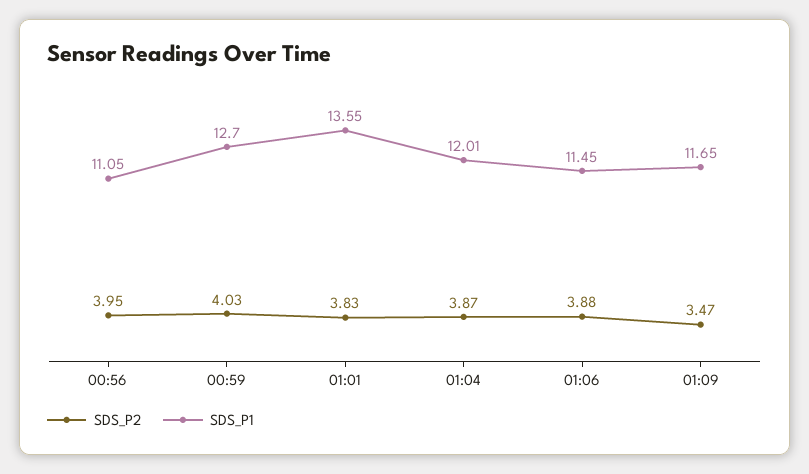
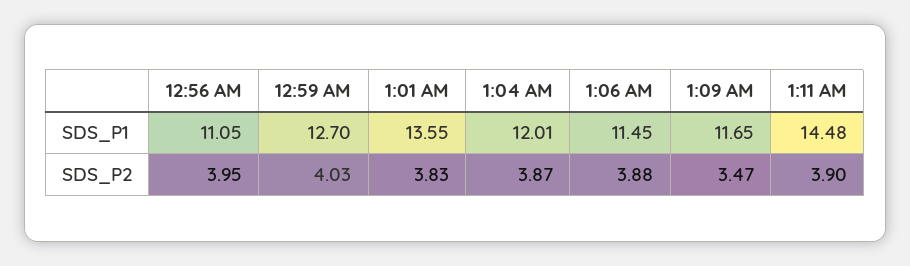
SDS_P1, 1:11 AM: none -> 14.48
SDS_P2, 1:11 AM: none -> 3.9

